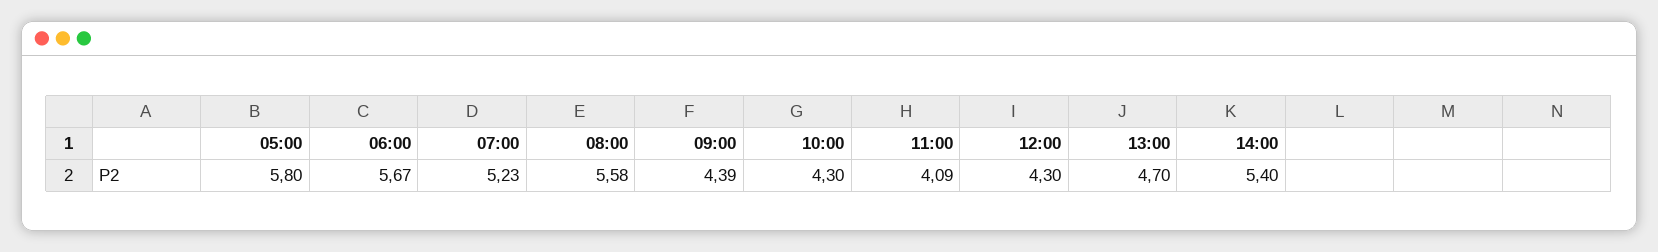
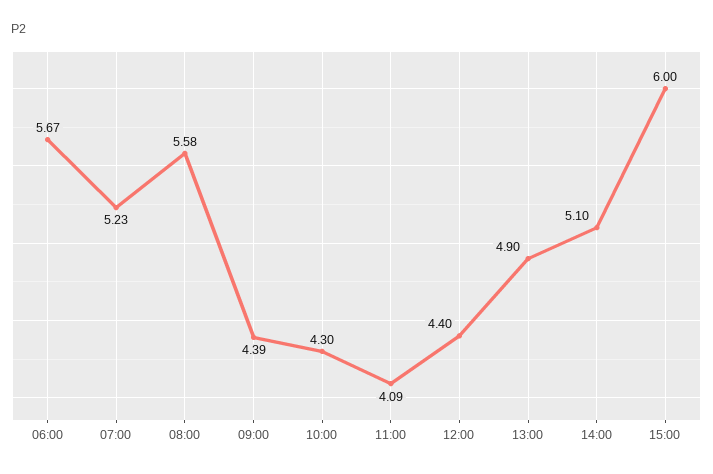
05:00: 5.8 -> none
12:00: 4.3 -> 4.4
13:00: 4.7 -> 4.9
14:00: 5.4 -> 5.1
15:00: none -> 6

